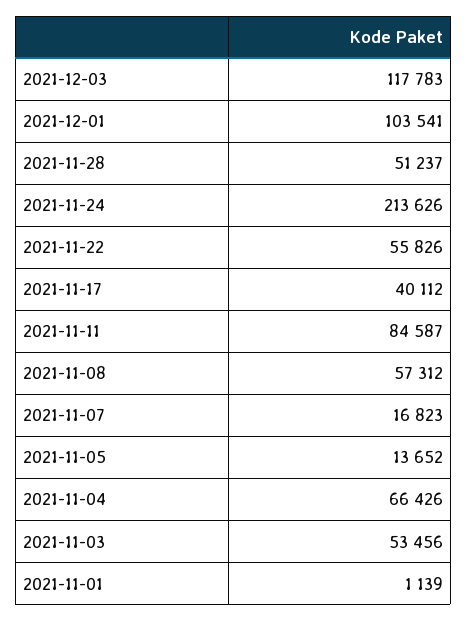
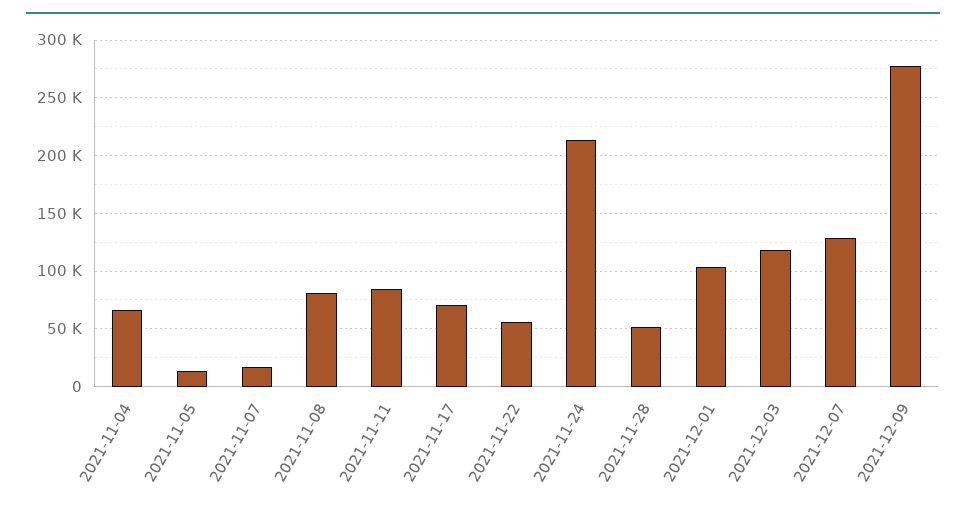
2021-11-17: 40112 -> 70000
2021-11-08: 57312 -> 80000
2021-11-03: 53456 -> none
2021-11-01: 1139 -> none
2021-12-07: none -> 130000
2021-12-09: none -> 280000

